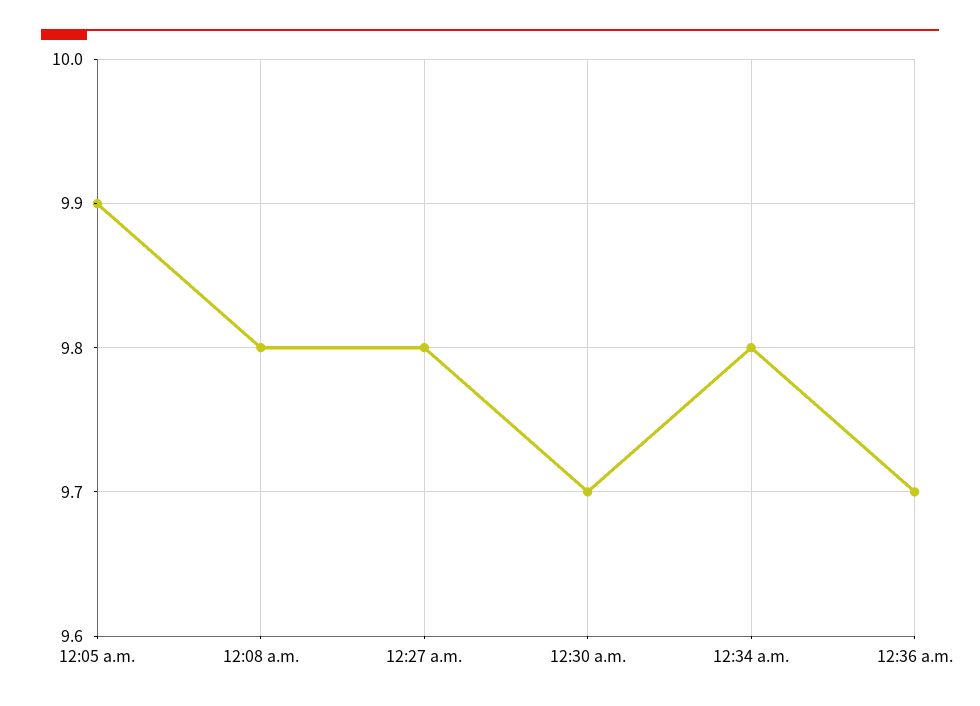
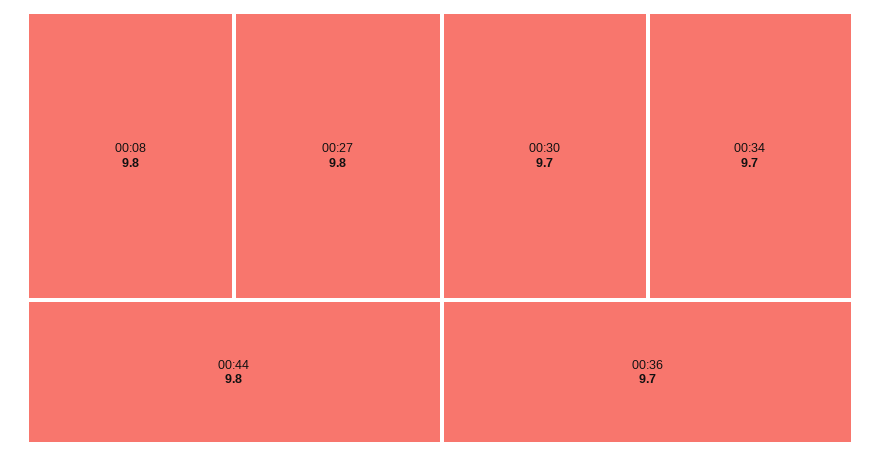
12:05 a.m.: 9.9 -> none
12:34 a.m.: 9.8 -> 9.7
00:44: none -> 9.8

